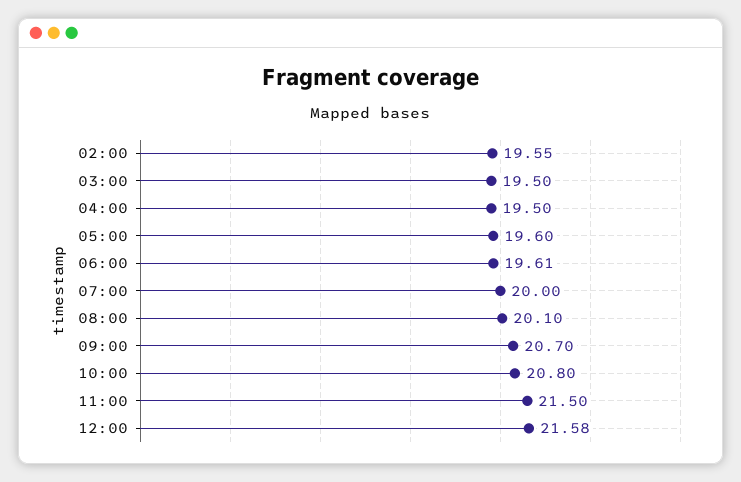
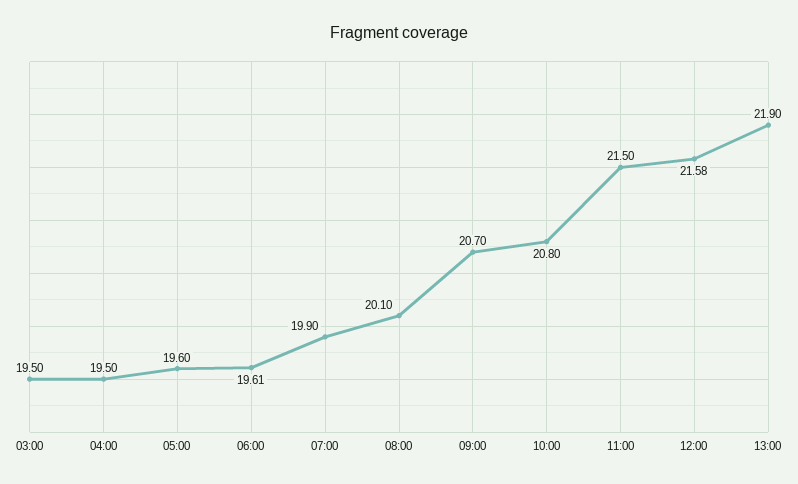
02:00: 19.55 -> none
07:00: 20 -> 19.9
13:00: none -> 21.9

